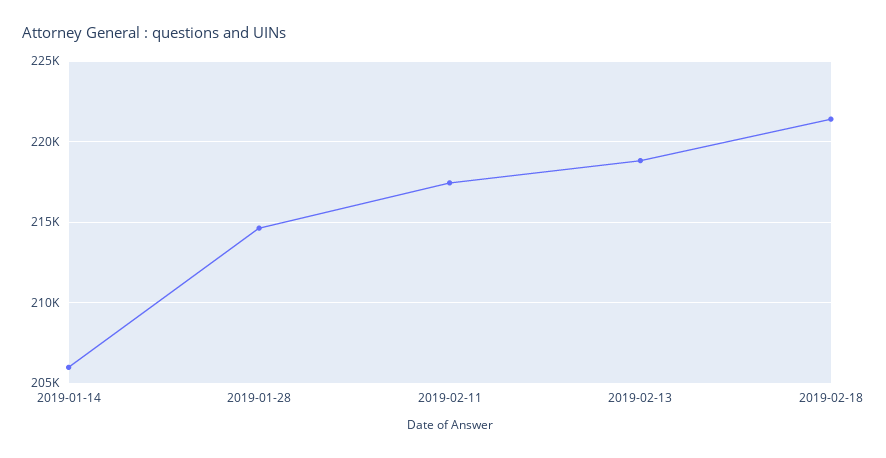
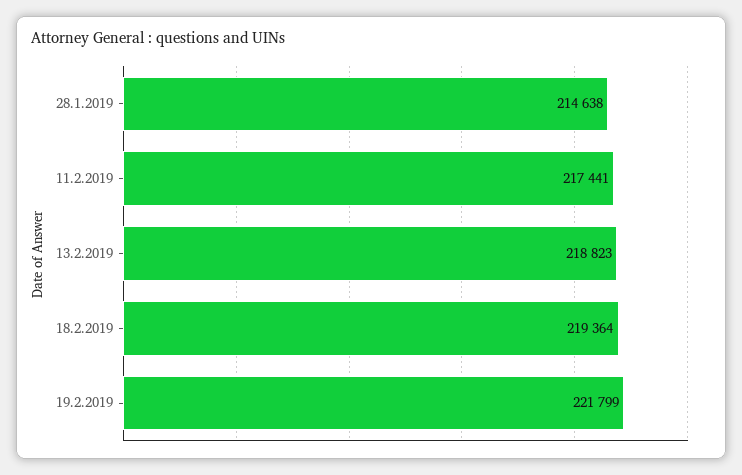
2019-01-14: 206000 -> none
2019-02-18: 221500 -> 219364
19.2.2019: none -> 221799

